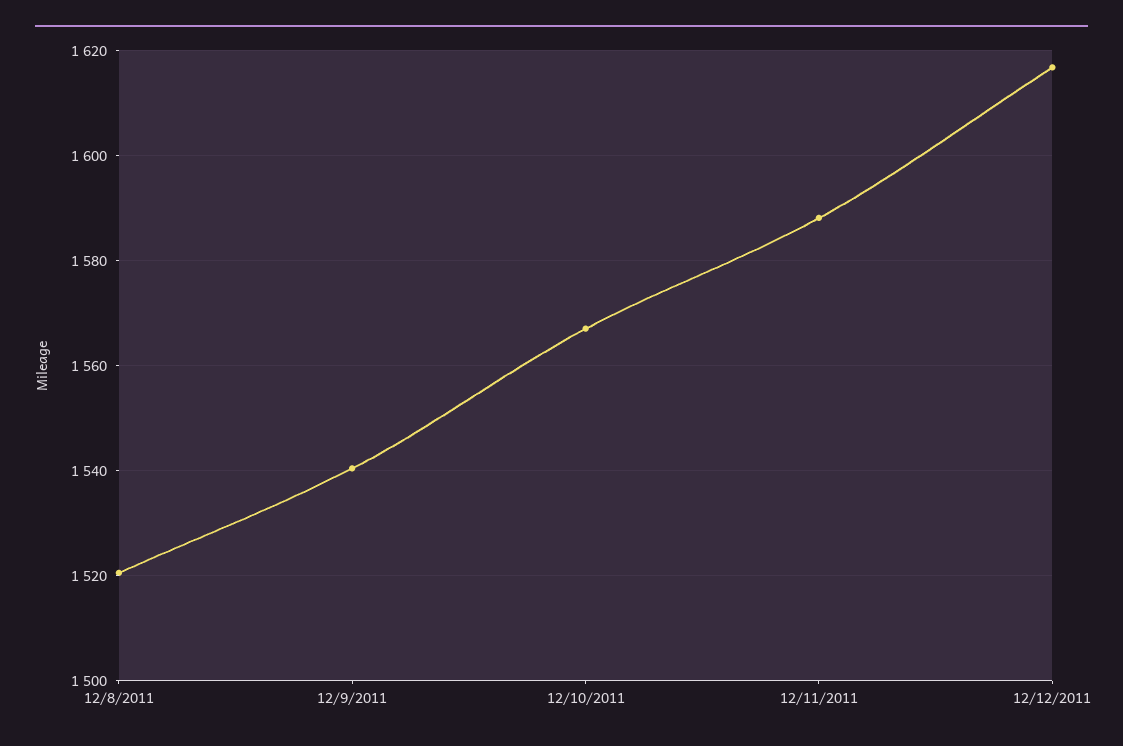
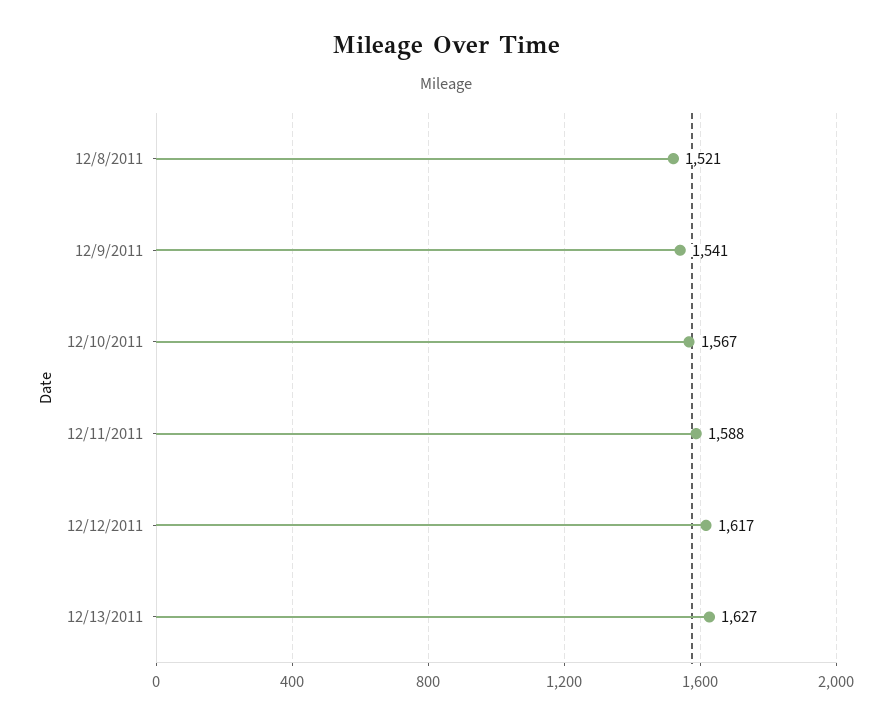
12/13/2011: none -> 1627

